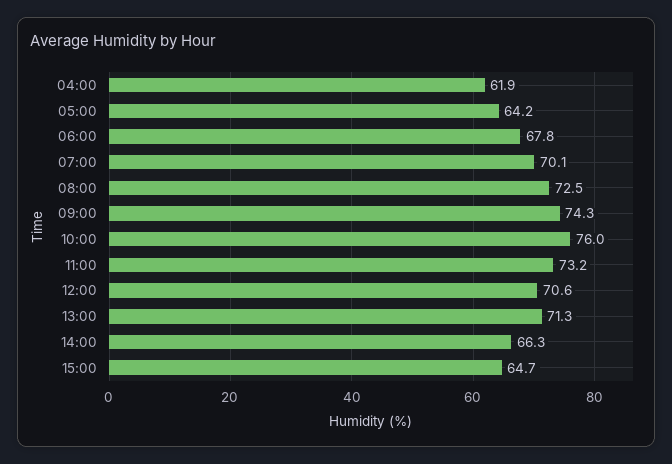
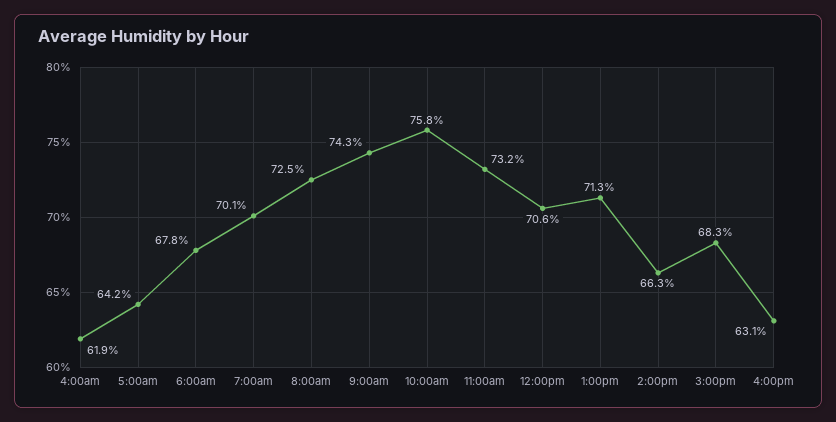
10:00: 76 -> 75.8
15:00: 64.7 -> 68.3
4:00pm: none -> 63.1

